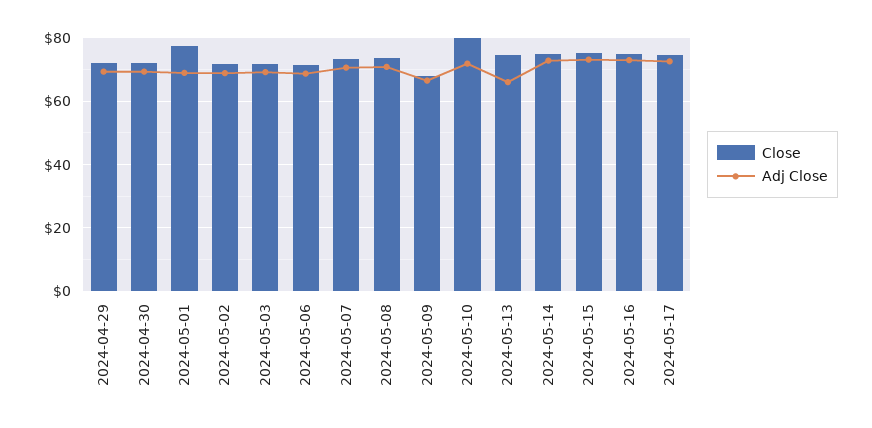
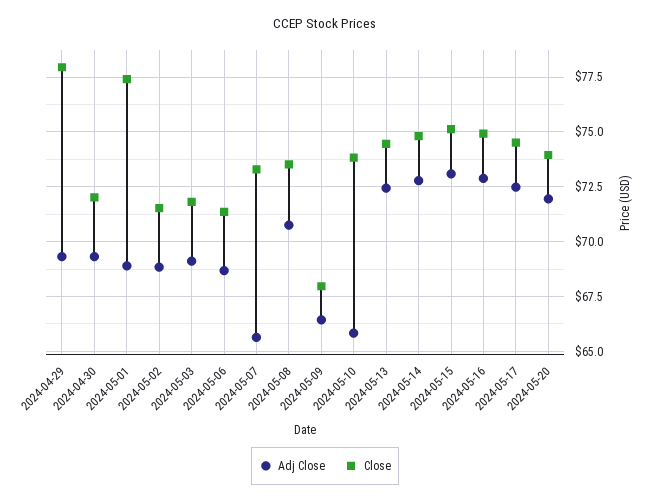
Close, 2024-04-29: 72 -> 78
Adj Close, 2024-05-07: 70 -> 65.5
Close, 2024-05-10: 80 -> 74
Adj Close, 2024-05-10: 72 -> 66
Adj Close, 2024-05-13: 66 -> 72.5
Adj Close, 2024-05-20: none -> 72
Close, 2024-05-20: none -> 74

